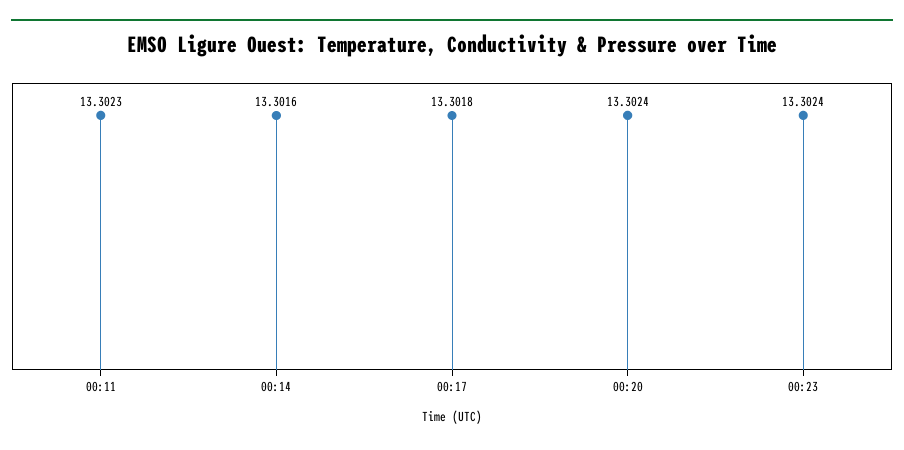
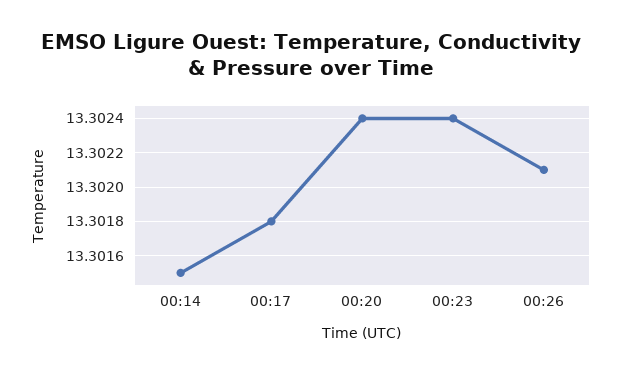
00:11: 13.3023 -> none
00:14: 13.3016 -> 13.3015
00:26: none -> 13.3021

